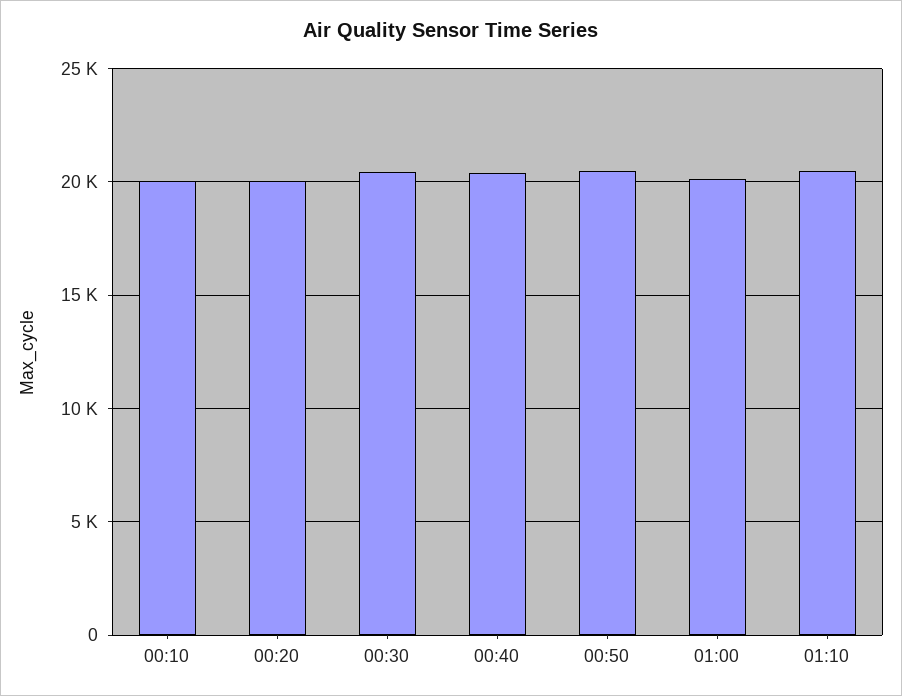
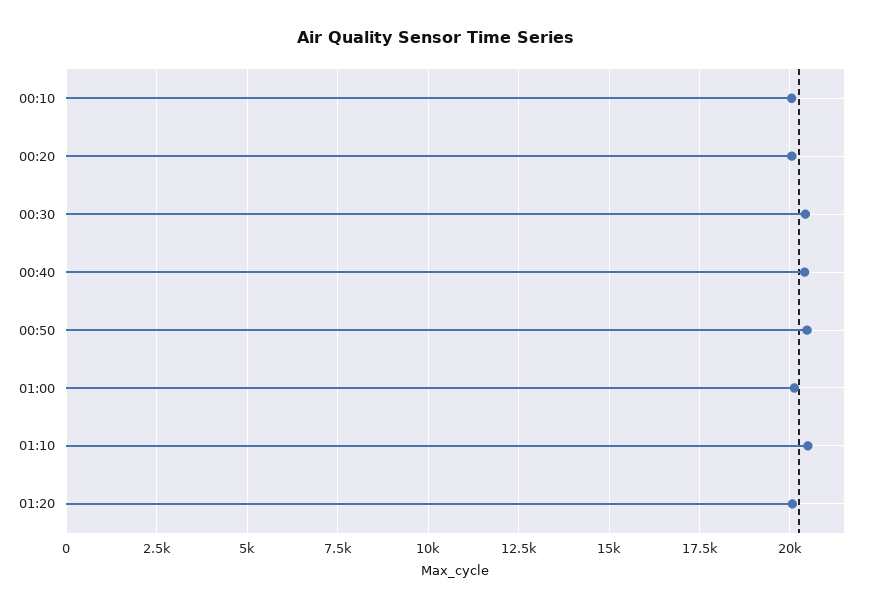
01:20: none -> 20000

